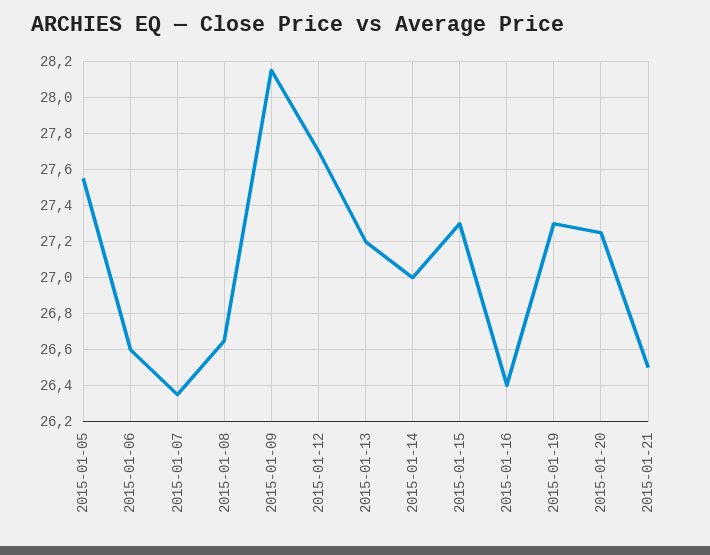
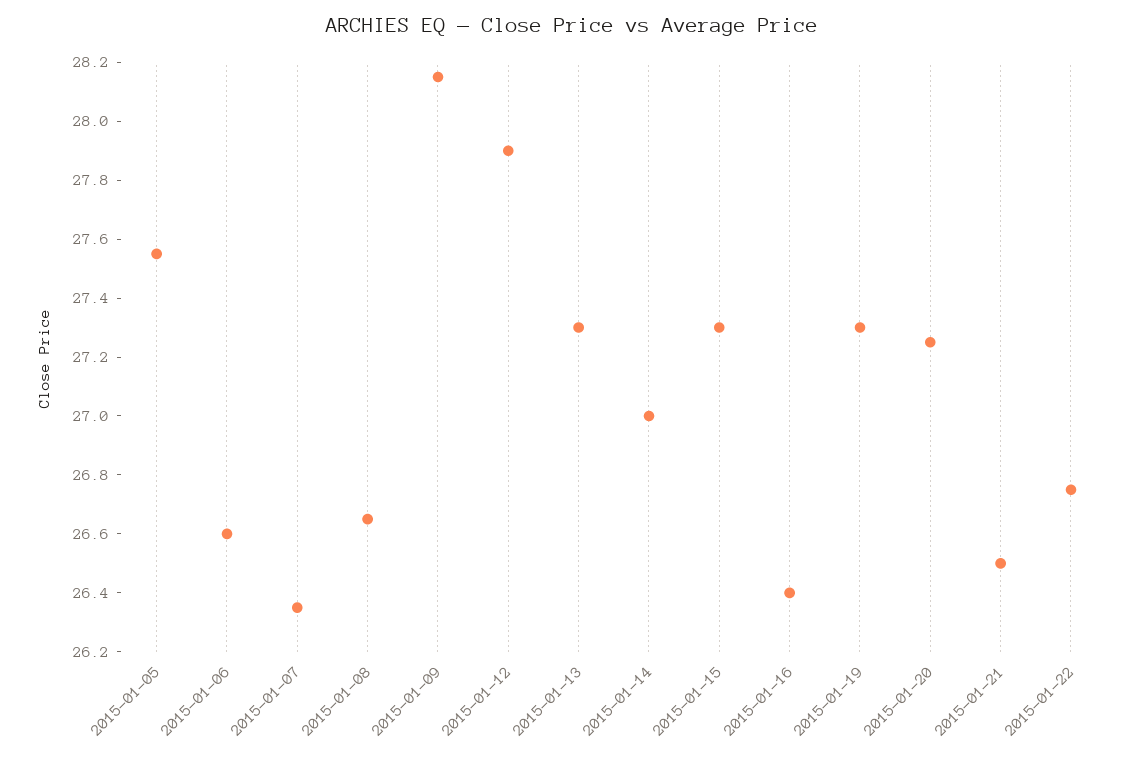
2015-01-12: 27.7 -> 27.9
2015-01-13: 27.2 -> 27.3
2015-01-22: none -> 26.75

